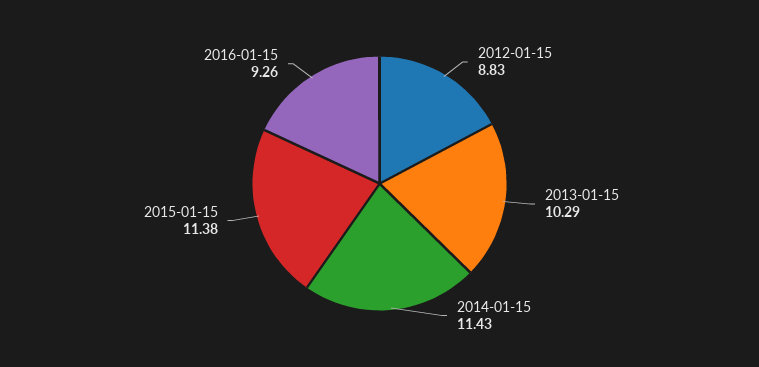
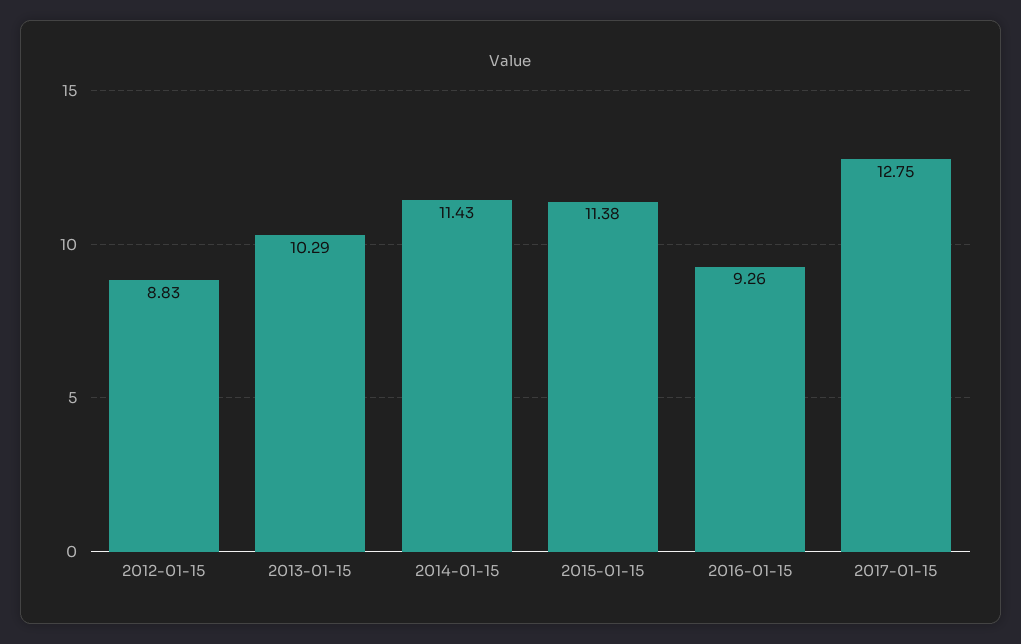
2017-01-15: none -> 12.75

